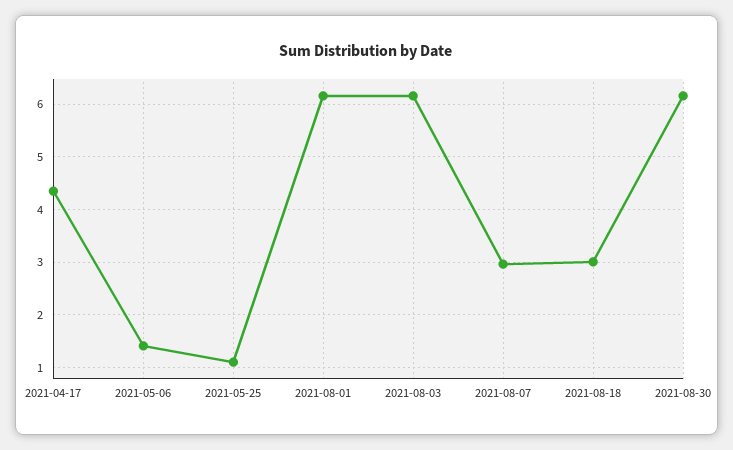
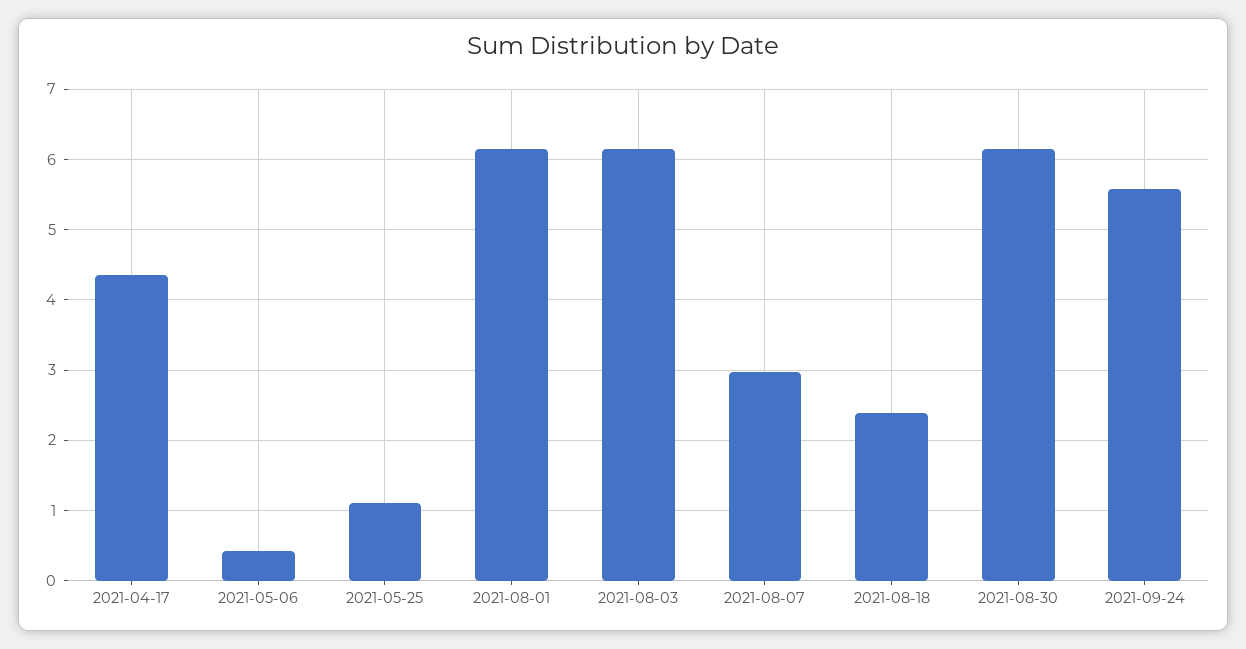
2021-05-06: 1.4 -> 0.4
2021-08-18: 3 -> 2.4
2021-09-24: none -> 5.6

